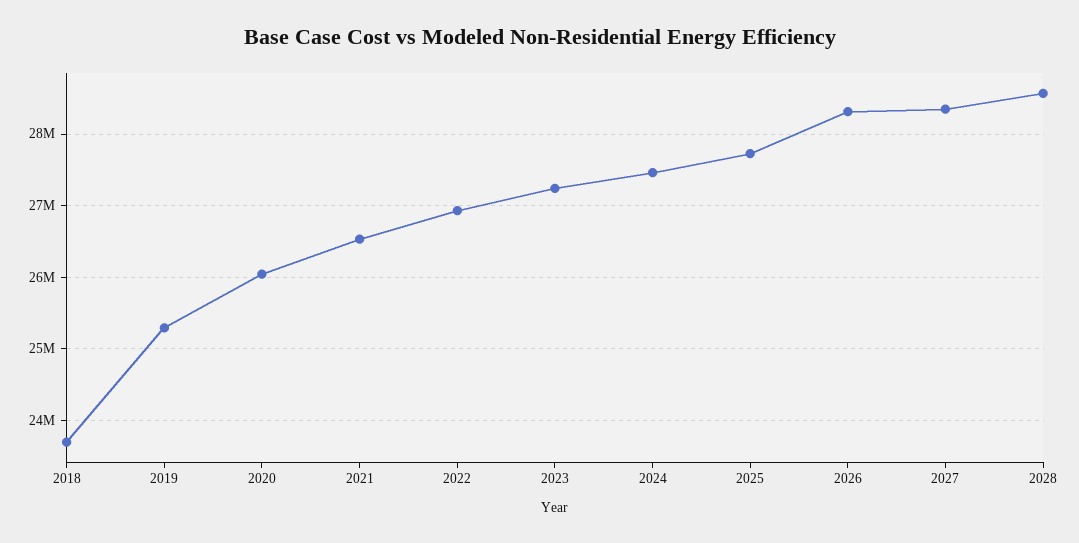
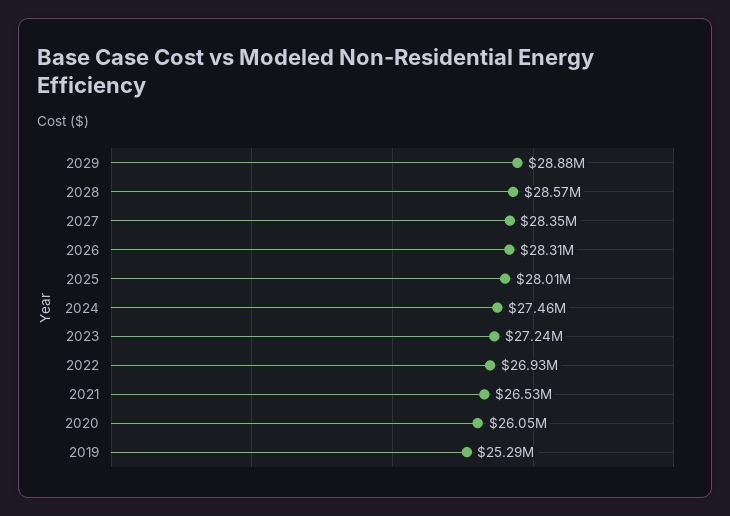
2018: 23700000 -> none
2025: 27700000 -> 28010000
2029: none -> 28880000

